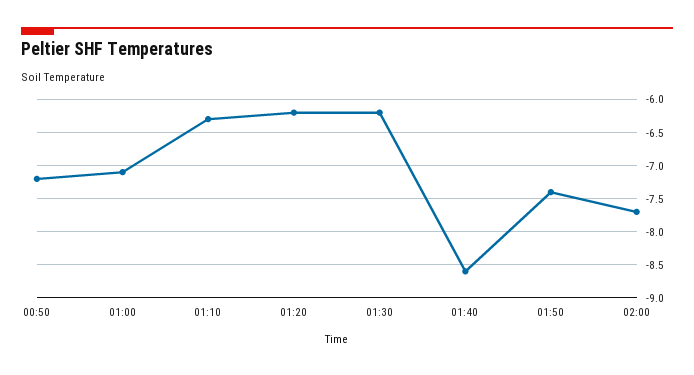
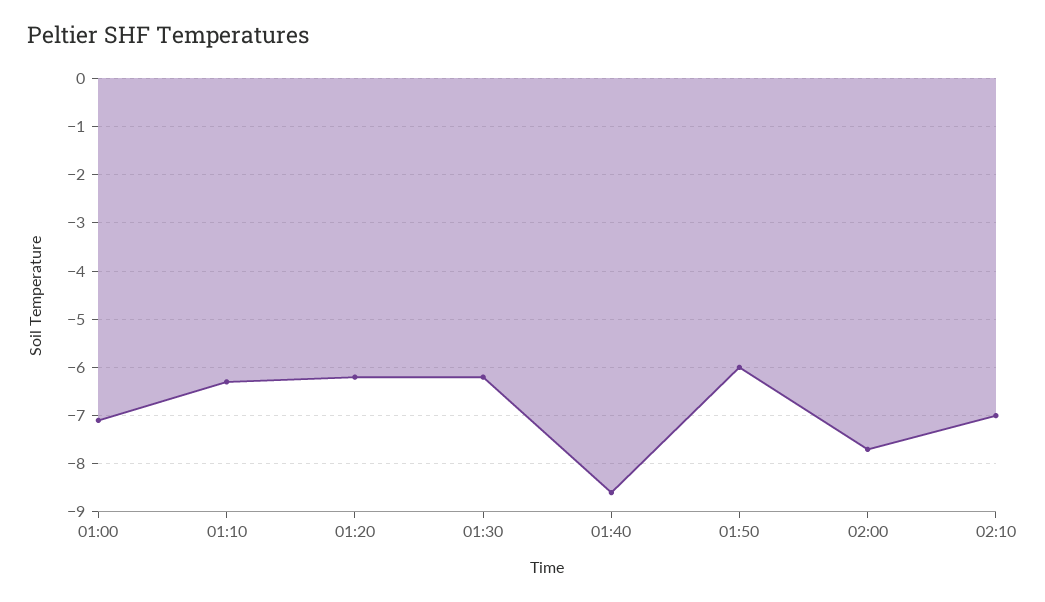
00:50: -7.2 -> none
01:50: -7.4 -> -6
02:10: none -> -7

